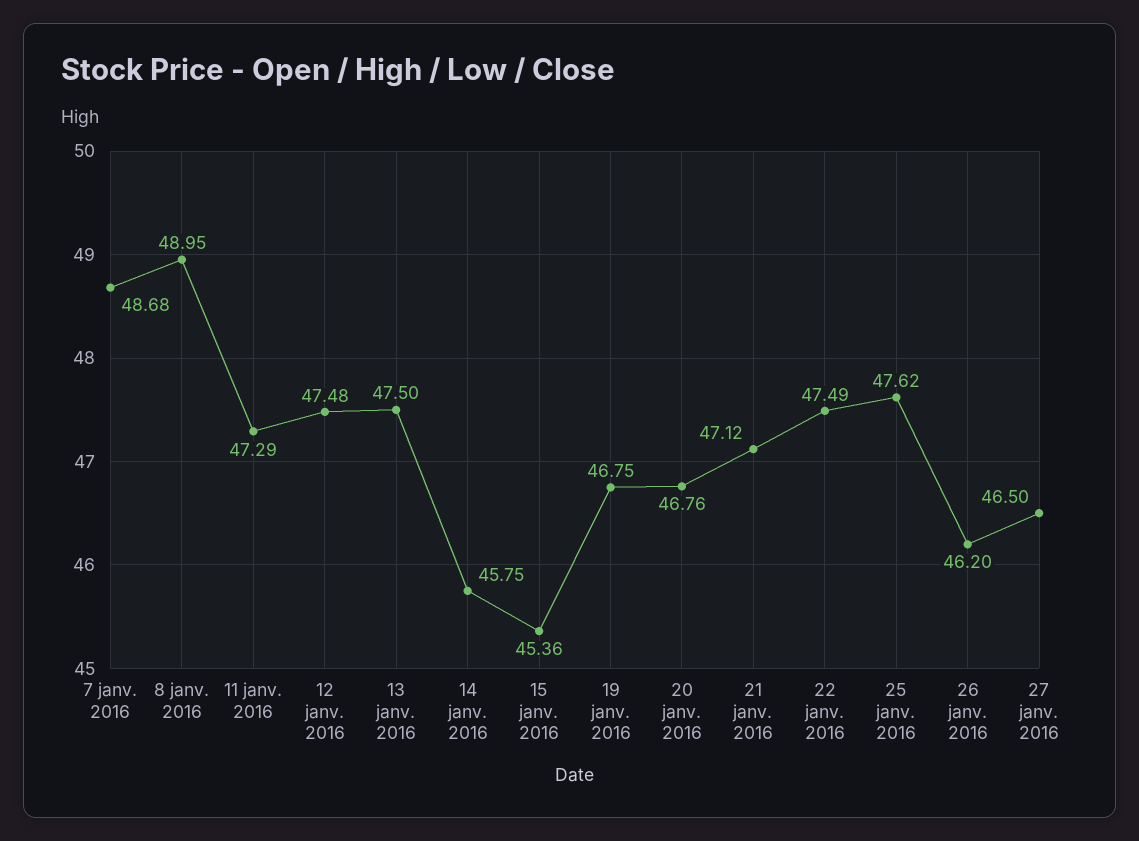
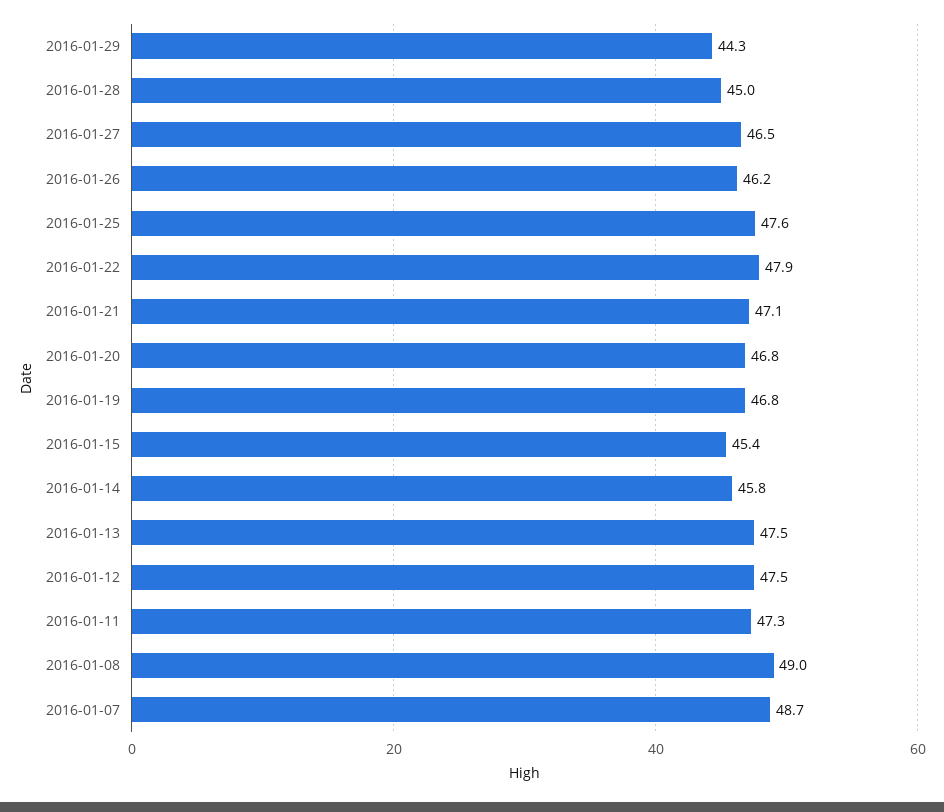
22 janv. 2016: 47.49 -> 47.9
2016-01-29: none -> 44.3
2016-01-28: none -> 45

